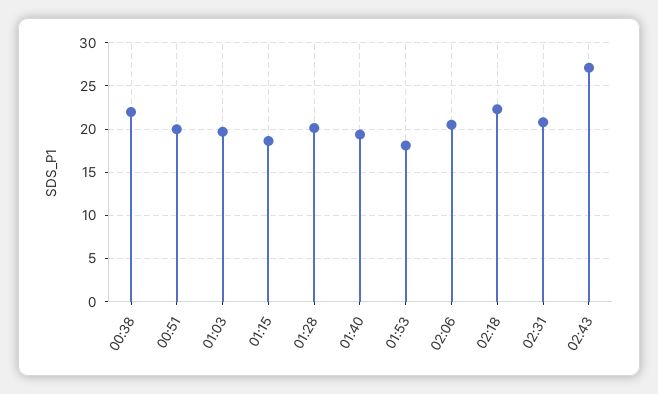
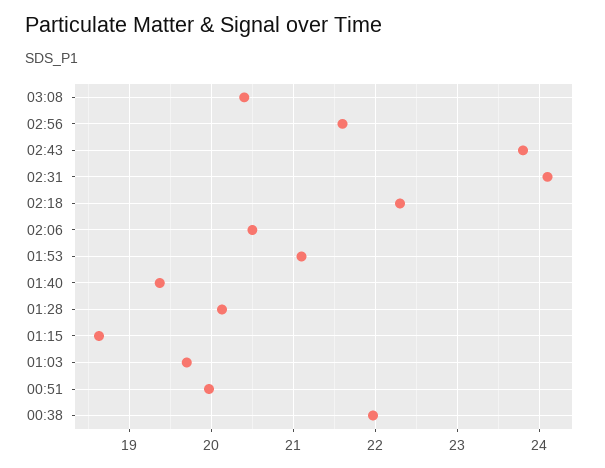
01:53: 18 -> 21.1
02:31: 21 -> 24.1
02:43: 27 -> 23.8
03:08: none -> 20.4
02:56: none -> 21.6

